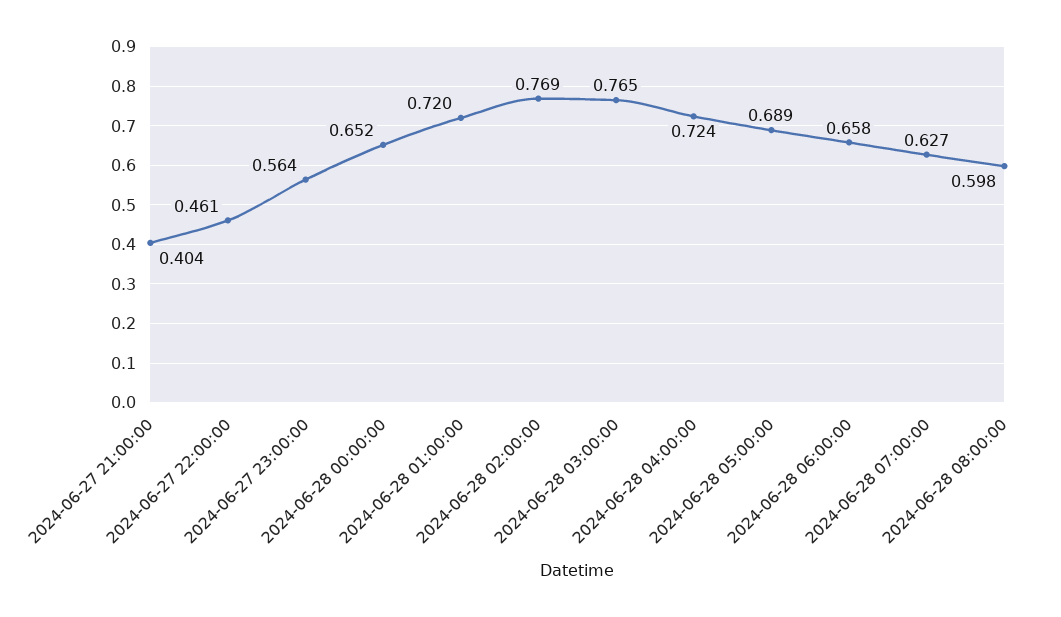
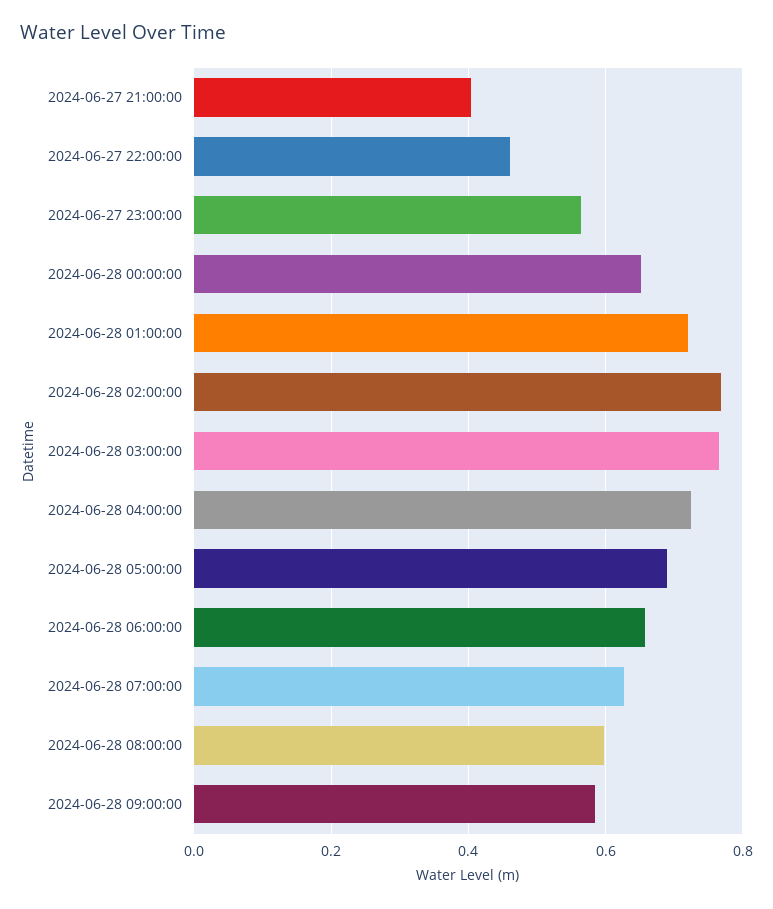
2024-06-28 09:00:00: none -> 0.58

